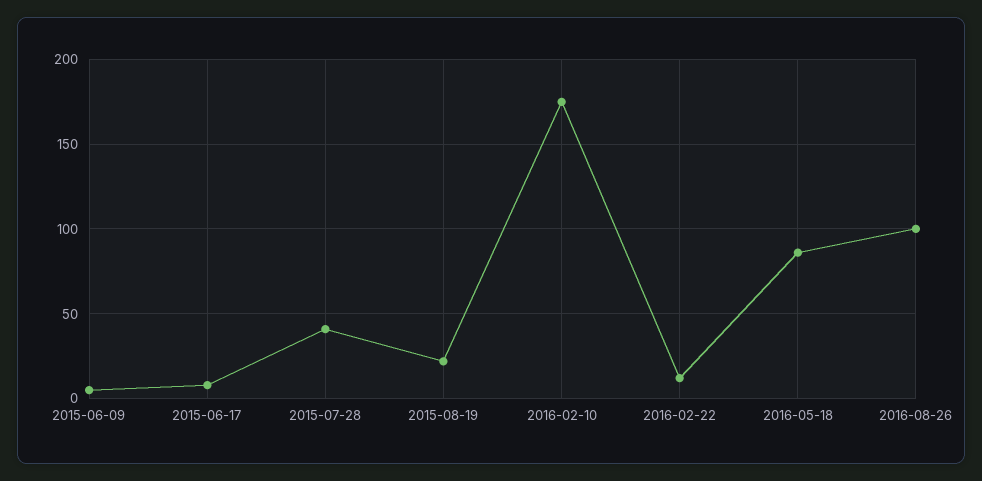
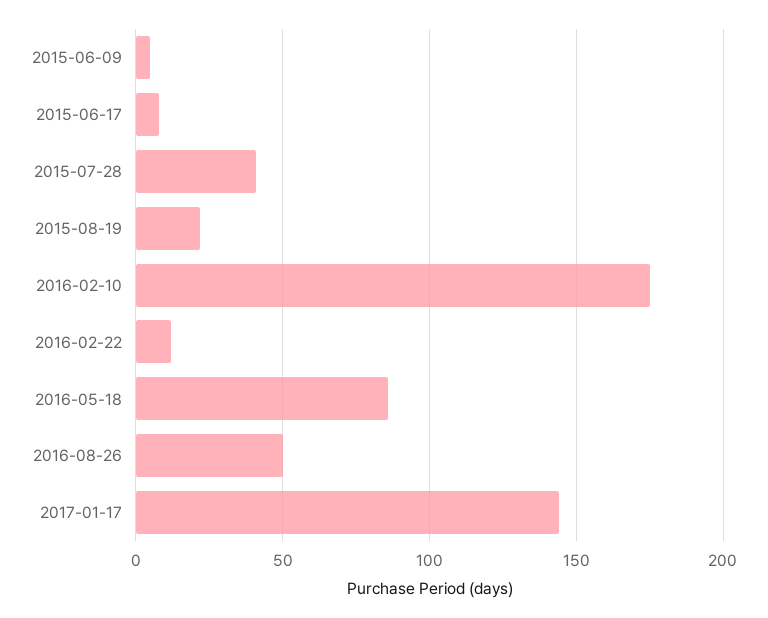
2016-08-26: 100 -> 50
2017-01-17: none -> 145

